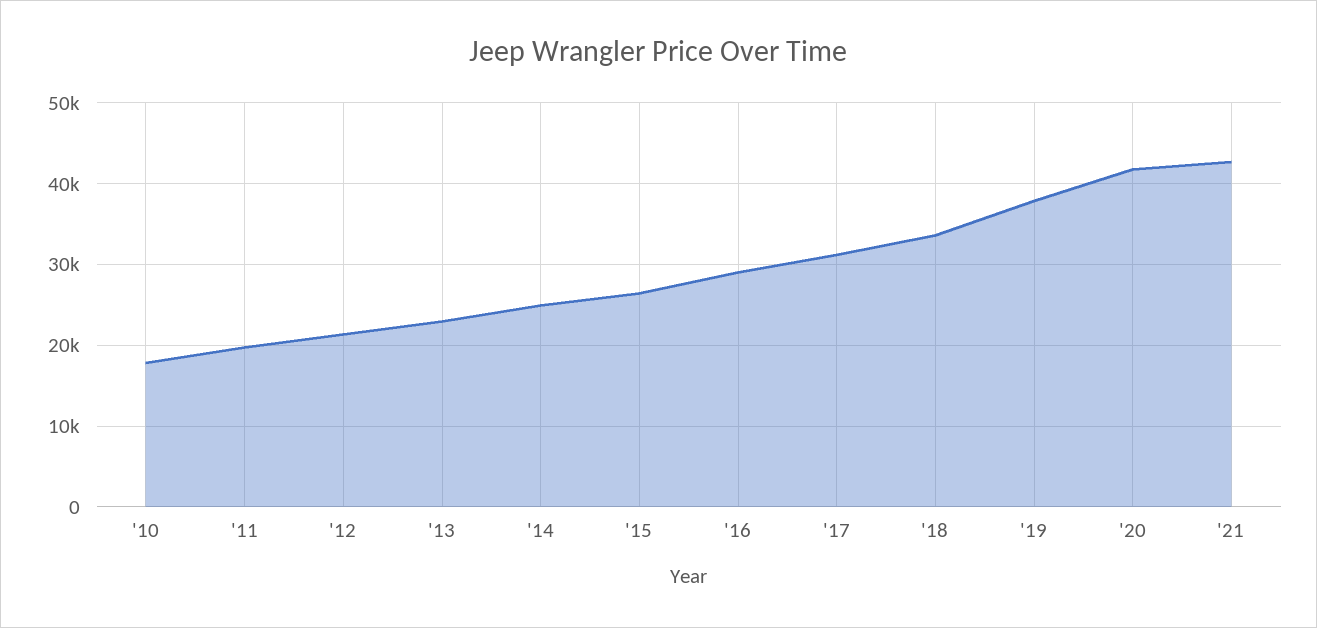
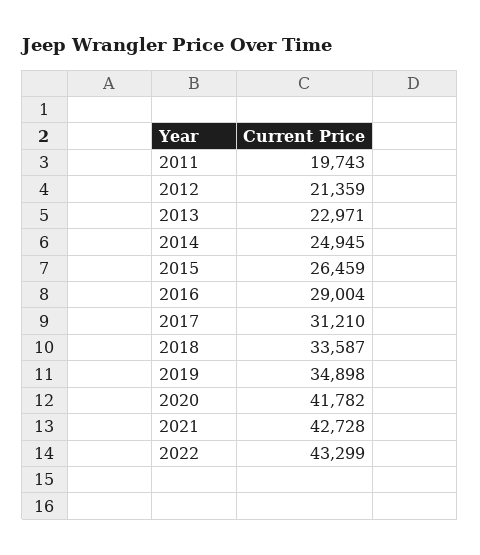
'10: 18000 -> none
'19: 38000 -> 34898
2022: none -> 43299

